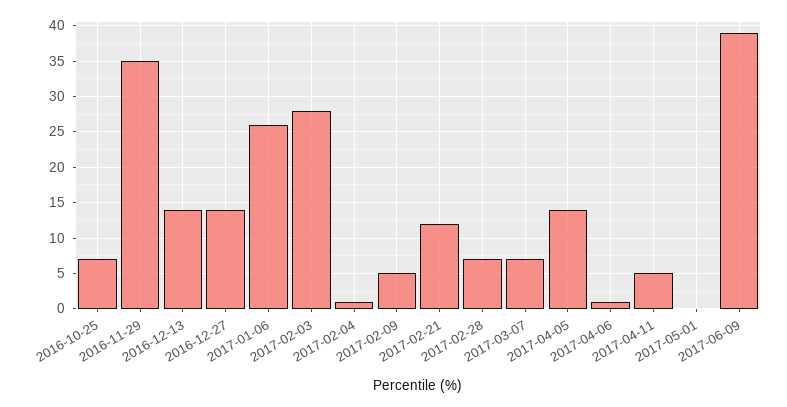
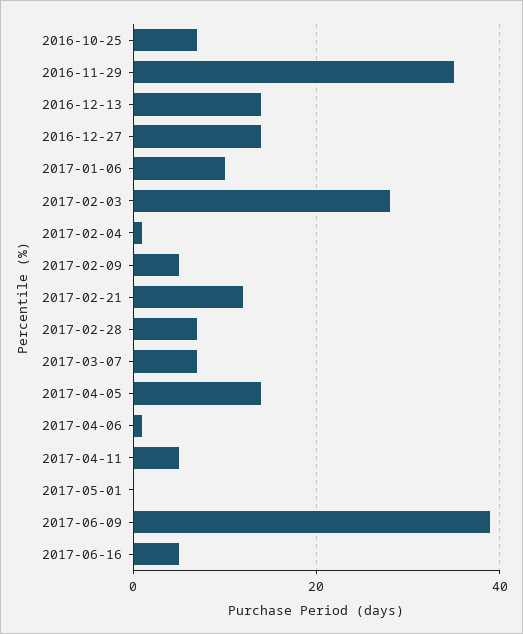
2017-01-06: 26 -> 10
2017-06-16: none -> 5

